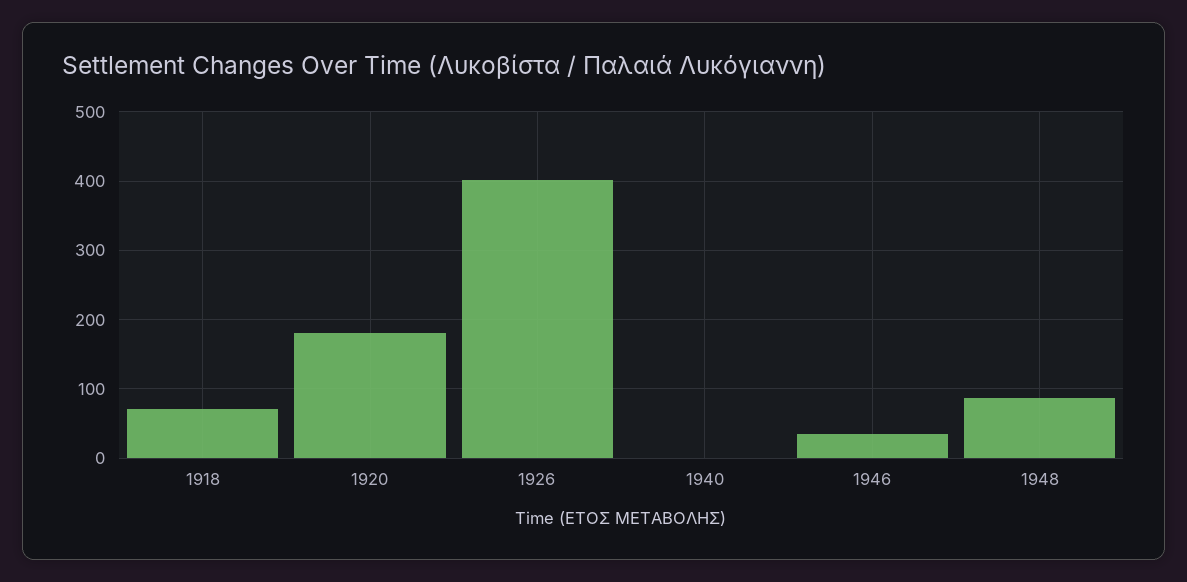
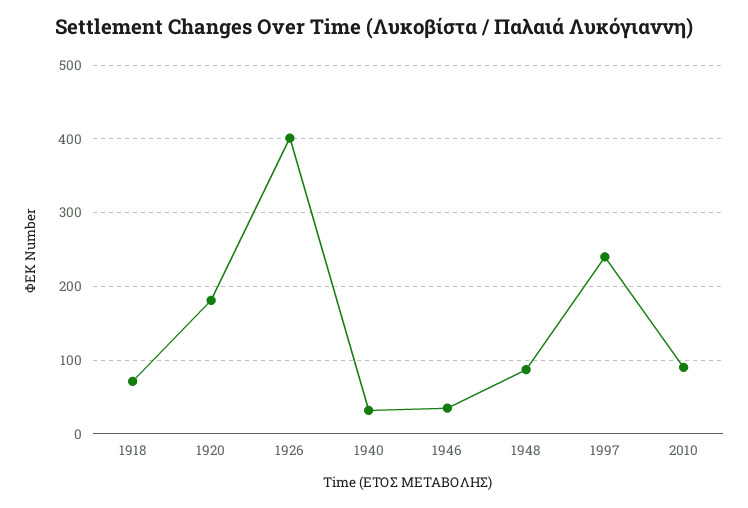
1940: 0 -> 30
1997: none -> 240
2010: none -> 90

